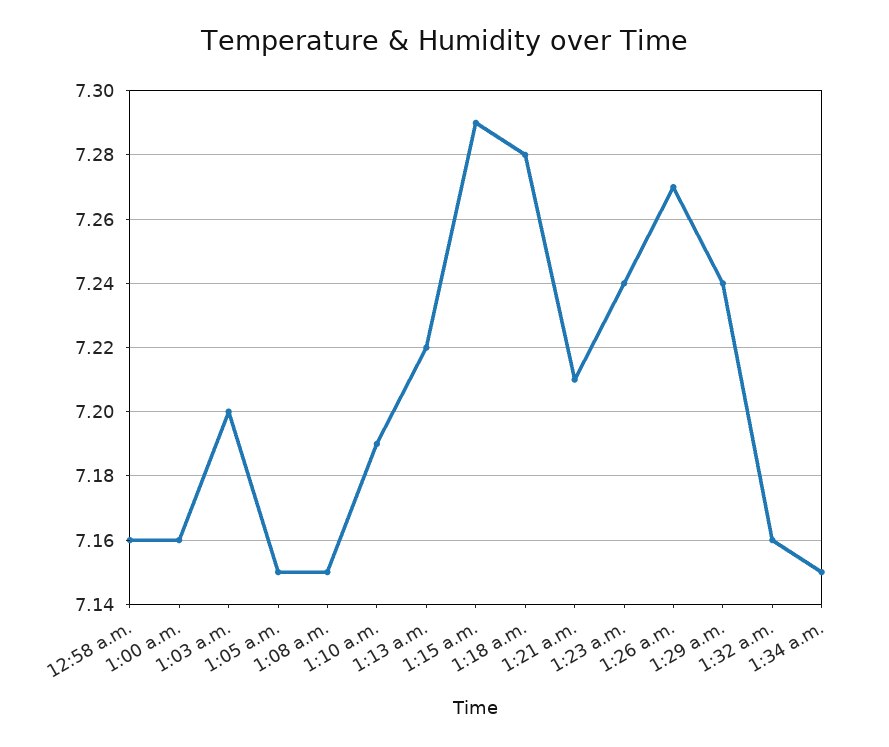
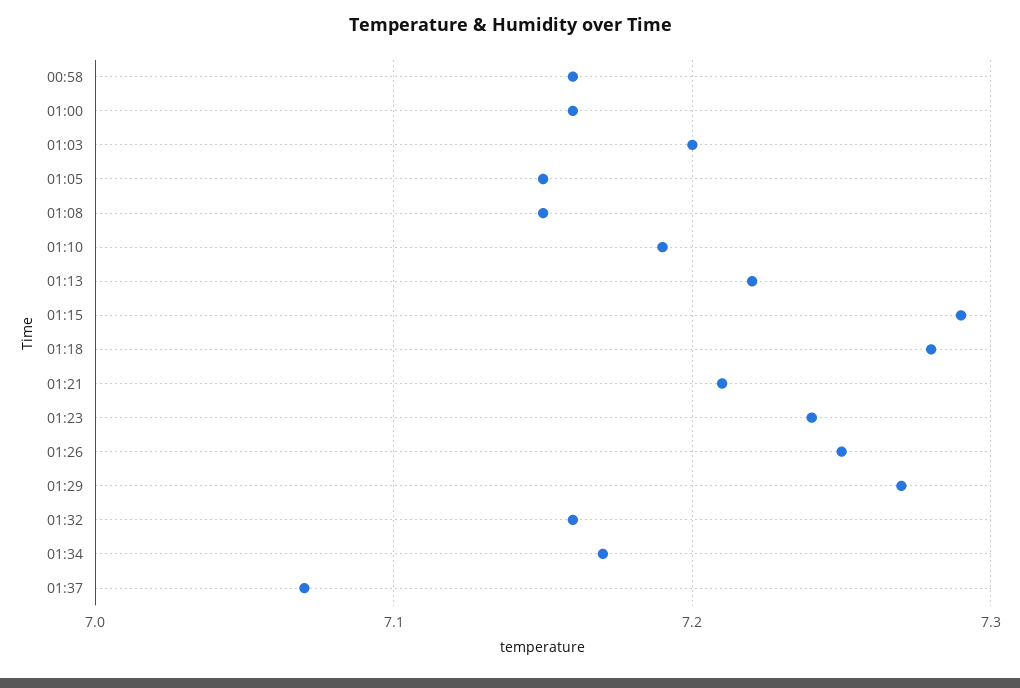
1:26 a.m.: 7.27 -> 7.25
1:29 a.m.: 7.24 -> 7.27
1:34 a.m.: 7.15 -> 7.17
01:37: none -> 7.07

